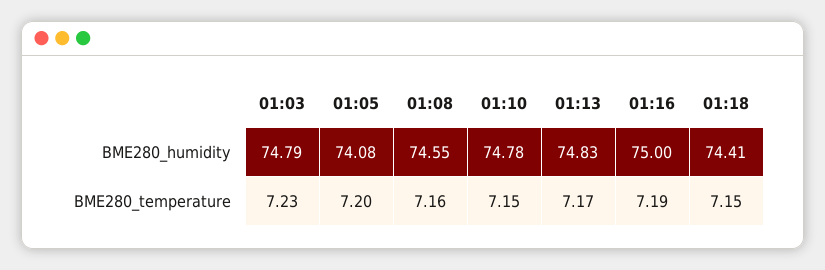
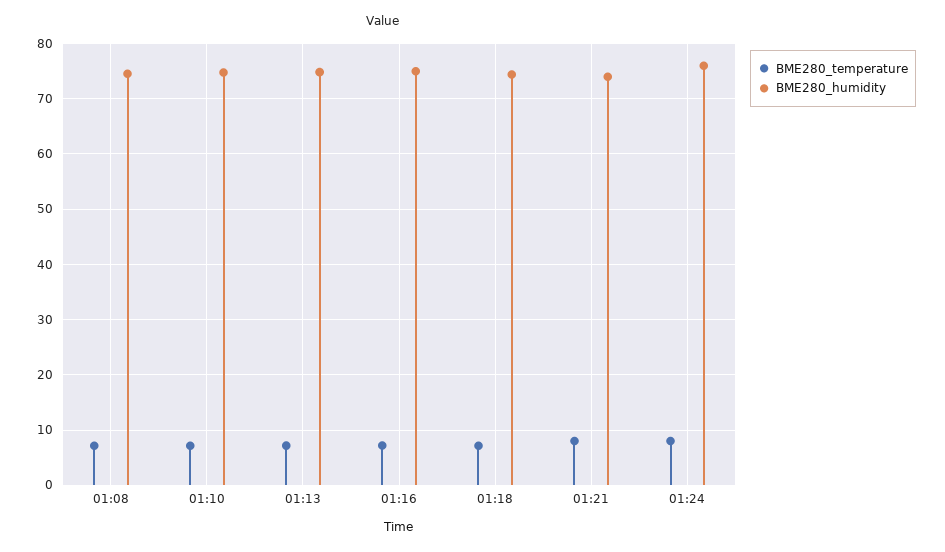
BME280_humidity, 01:03: 74.79 -> none
BME280_humidity, 01:05: 74.08 -> none
BME280_temperature, 01:03: 7.23 -> none
BME280_temperature, 01:05: 7.2 -> none
BME280_temperature, 01:21: none -> 8
BME280_humidity, 01:21: none -> 74
BME280_temperature, 01:24: none -> 8
BME280_humidity, 01:24: none -> 76

